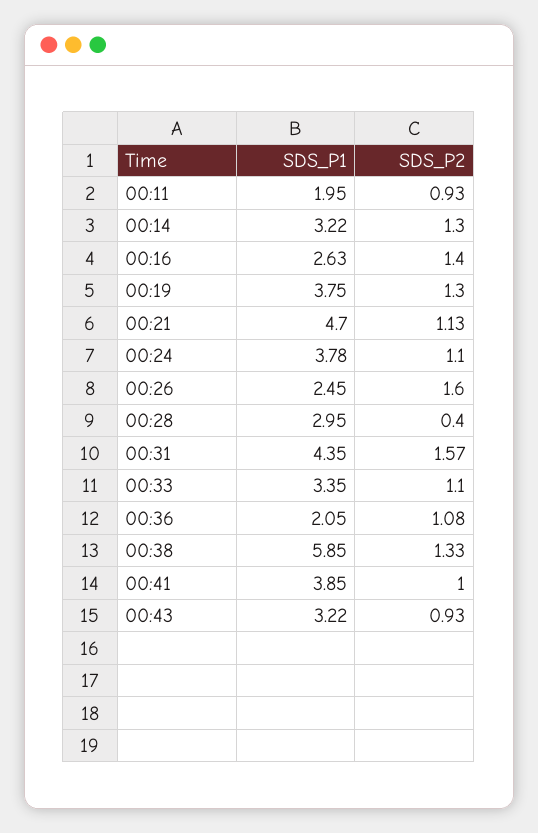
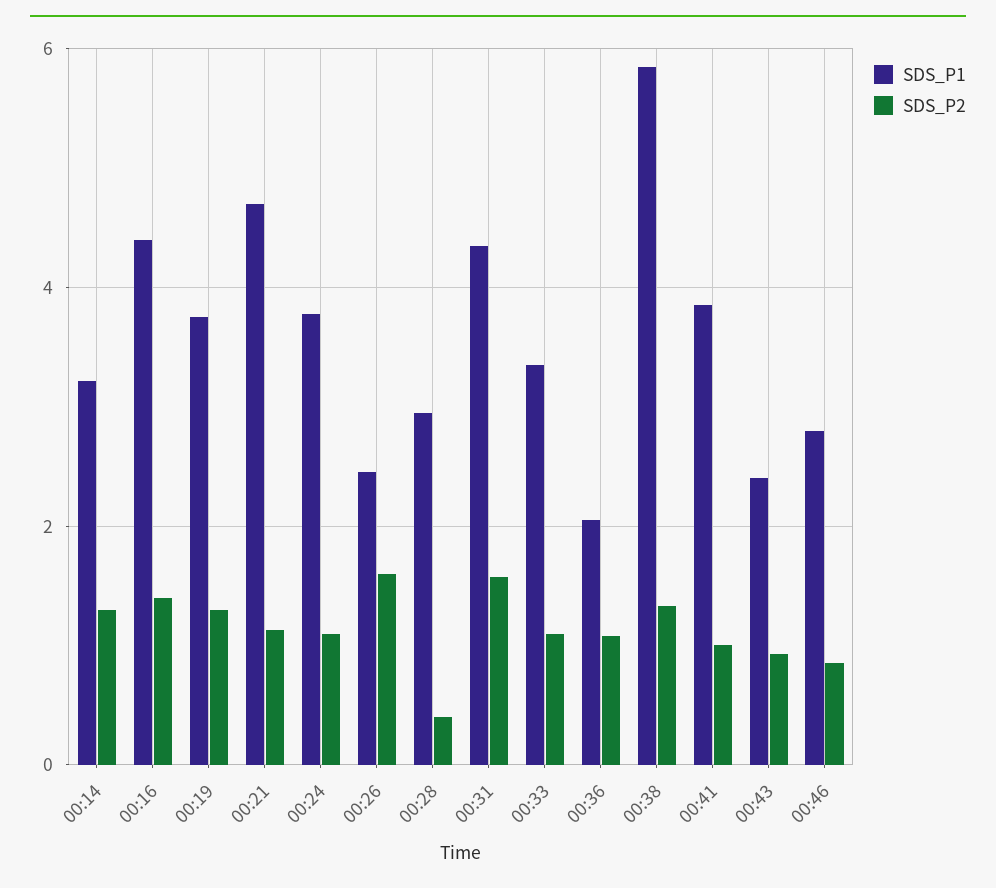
SDS_P1, 00:11: 1.95 -> none
SDS_P2, 00:11: 0.93 -> none
SDS_P1, 00:16: 2.63 -> 4.4
SDS_P1, 00:43: 3.22 -> 2.4
SDS_P1, 00:46: none -> 2.8
SDS_P2, 00:46: none -> 0.8

